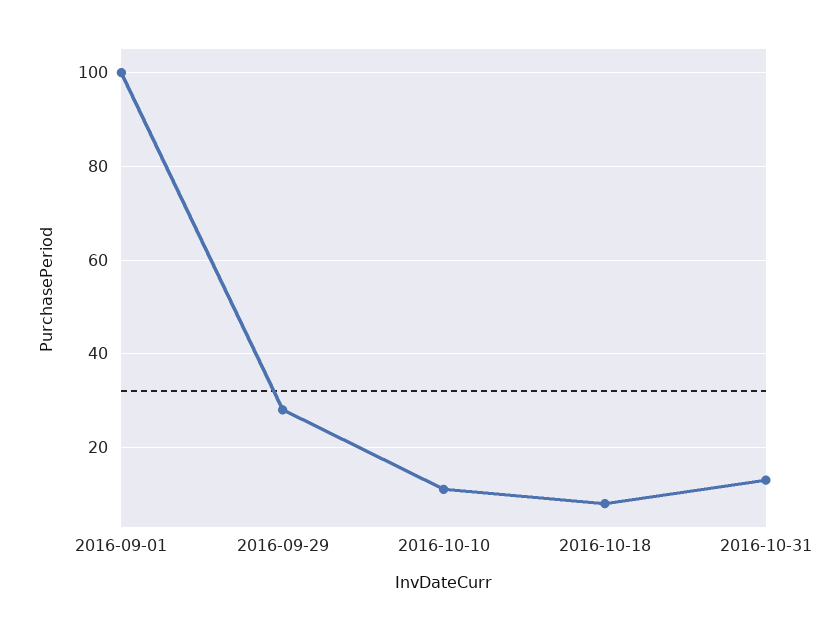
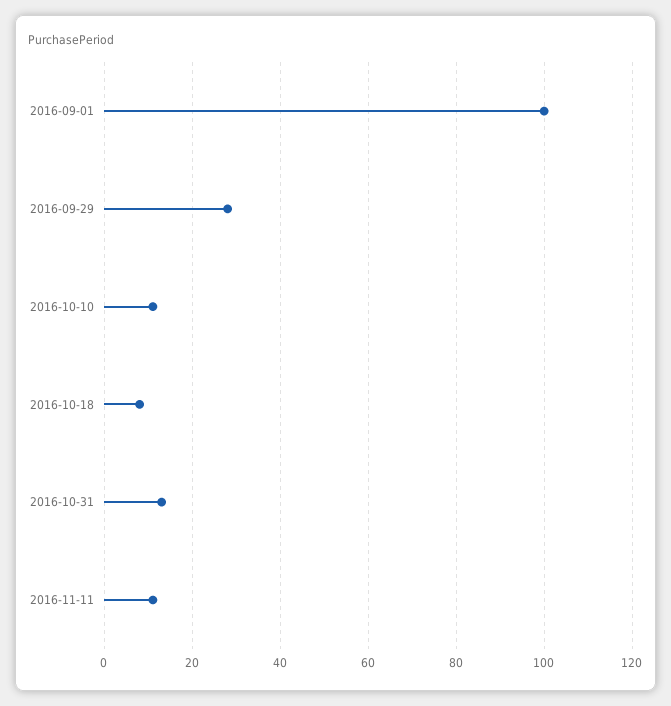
2016-11-11: none -> 10

